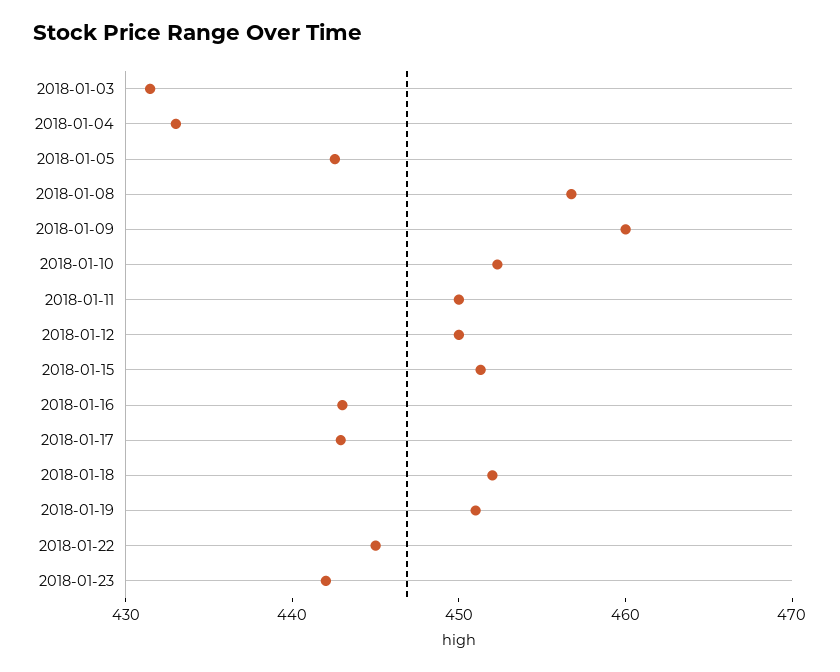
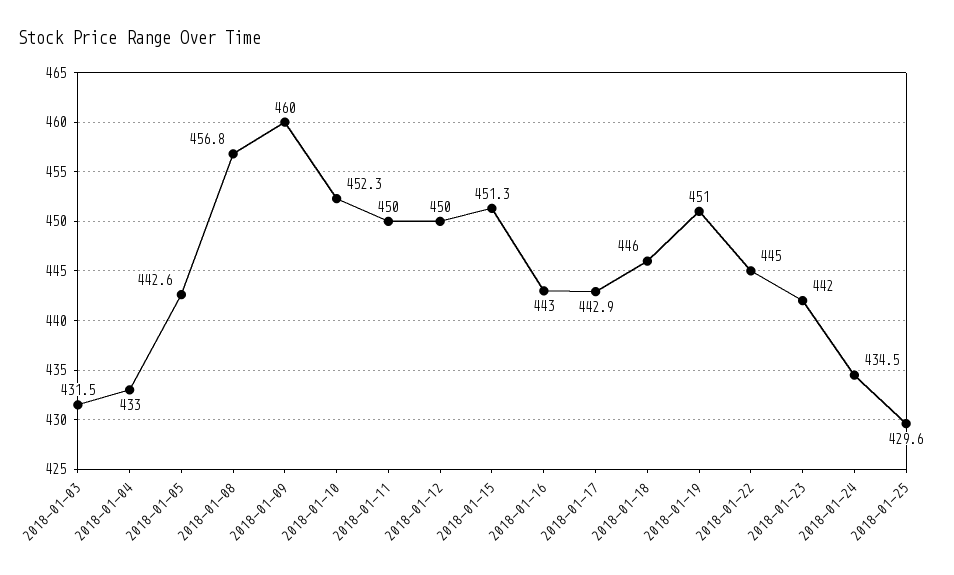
2018-01-18: 452 -> 446
2018-01-24: none -> 434.5
2018-01-25: none -> 429.6

